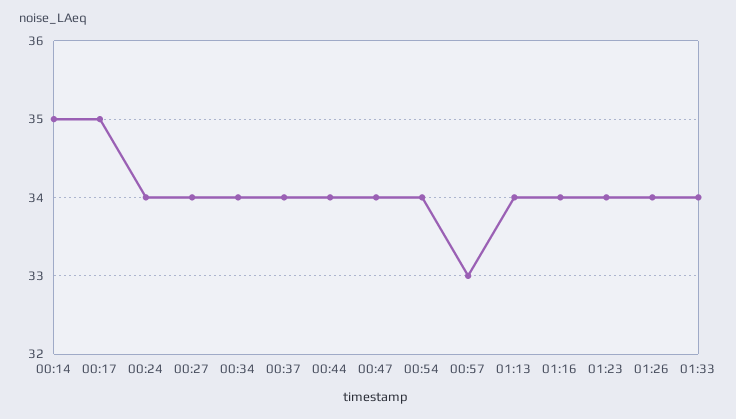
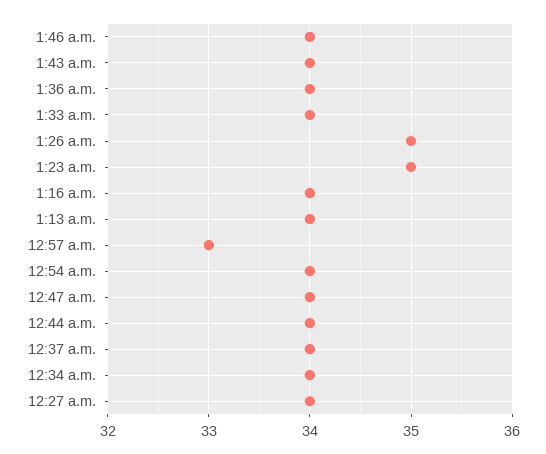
00:14: 35 -> none
00:17: 35 -> none
00:24: 34 -> none
01:23: 34 -> 35
01:26: 34 -> 35
1:46 a.m.: none -> 34
1:43 a.m.: none -> 34
1:36 a.m.: none -> 34

